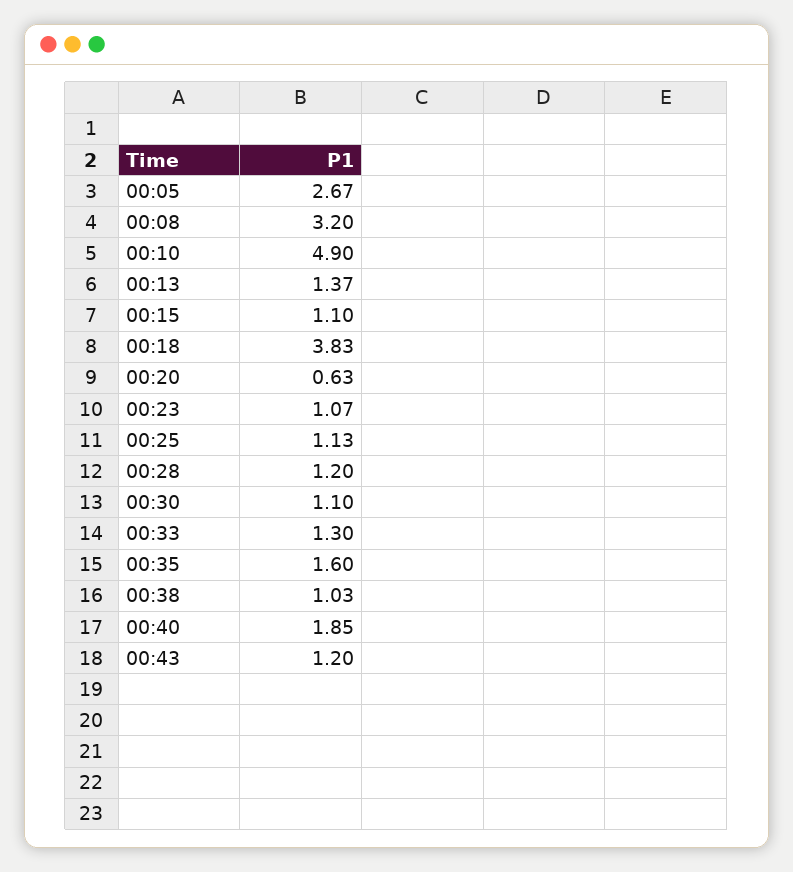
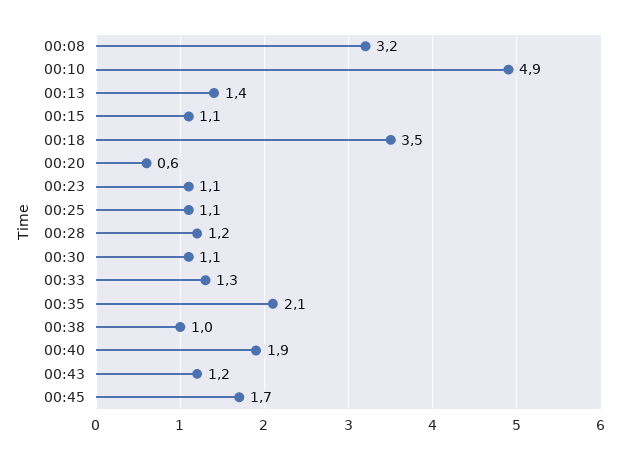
00:05: 2.67 -> none
00:18: 3.83 -> 3.5
00:35: 1.6 -> 2.1
00:45: none -> 1.7

